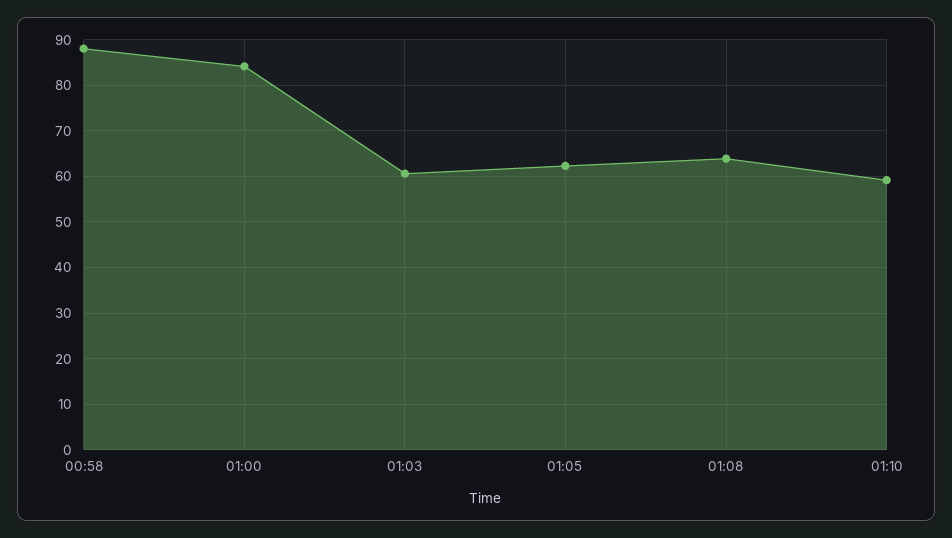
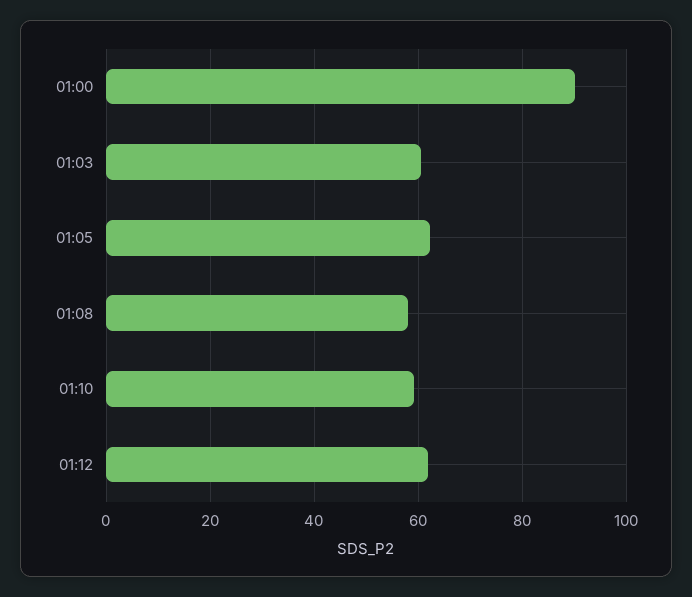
00:58: 88 -> none
01:00: 84 -> 90
01:08: 64 -> 58
01:12: none -> 62

